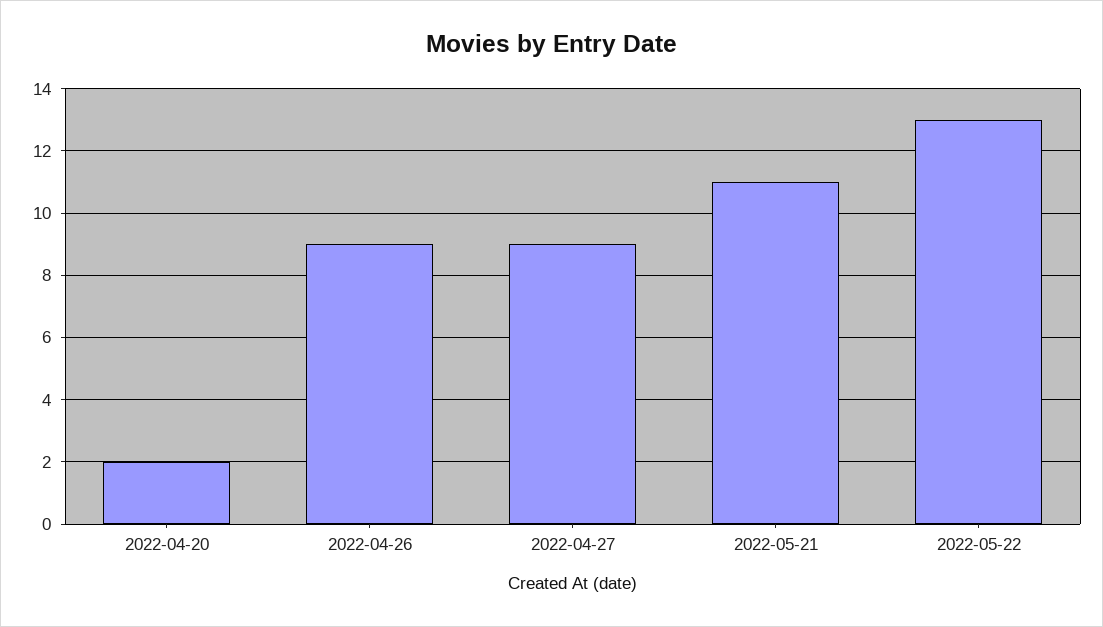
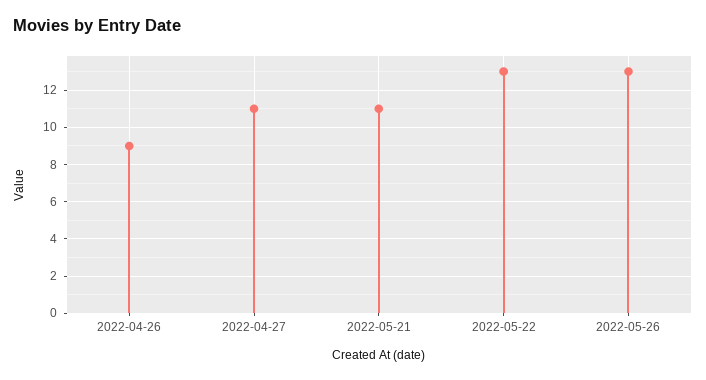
2022-04-20: 2 -> none
2022-04-27: 9 -> 11
2022-05-26: none -> 13

